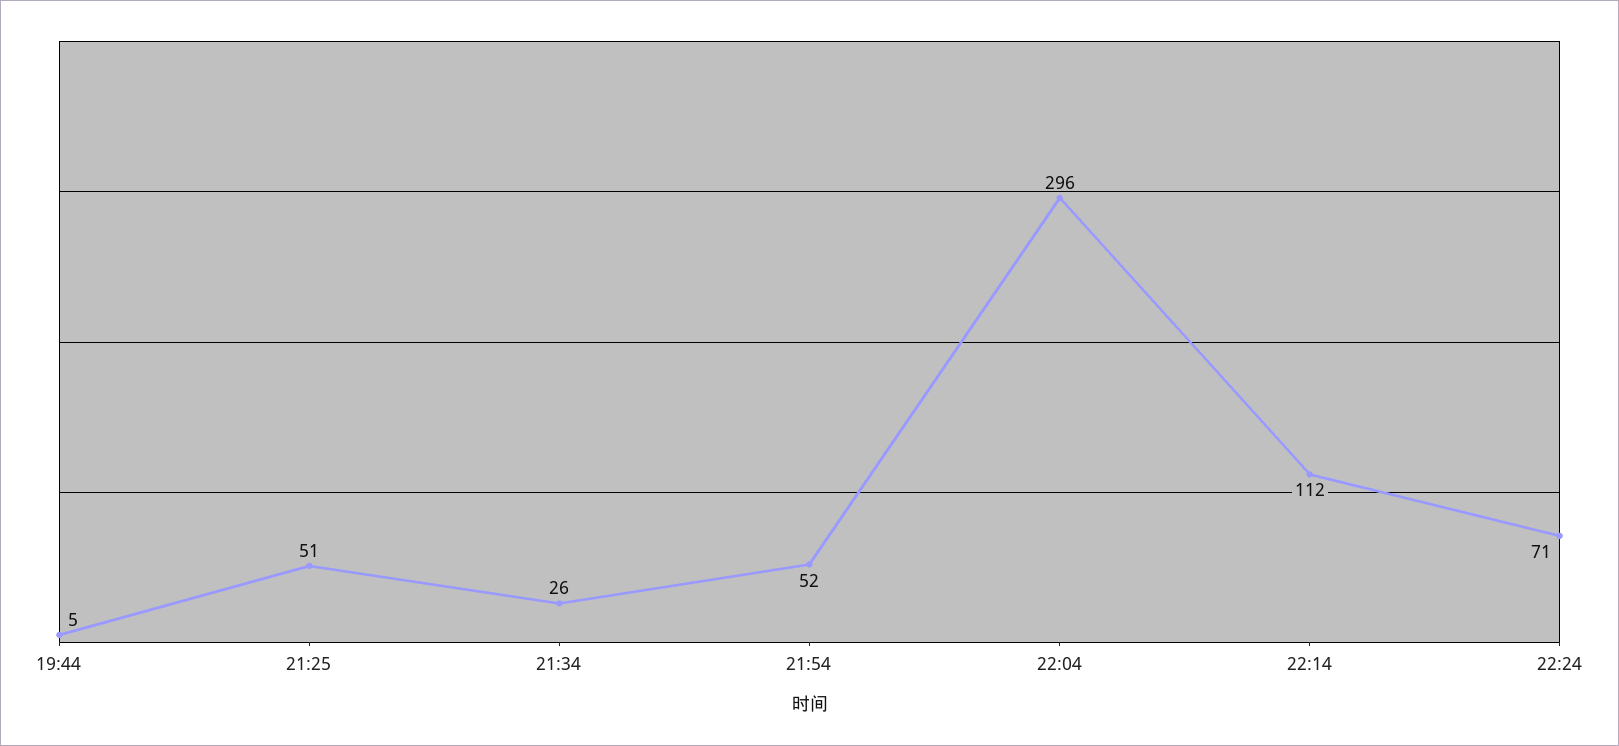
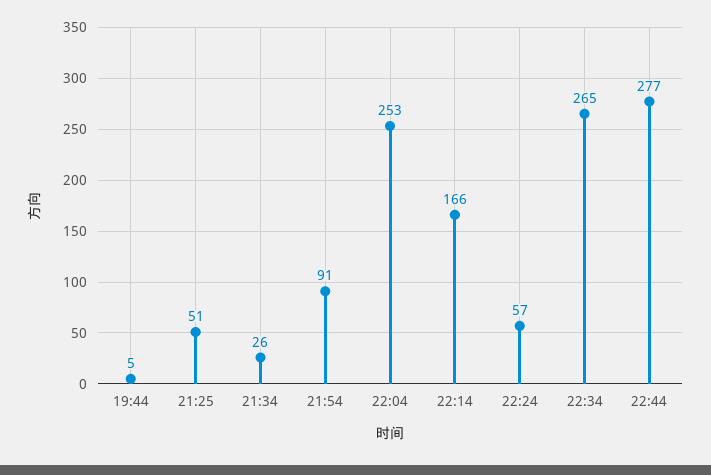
21:54: 52 -> 91
22:04: 296 -> 253
22:14: 112 -> 166
22:24: 71 -> 57
22:34: none -> 265
22:44: none -> 277

